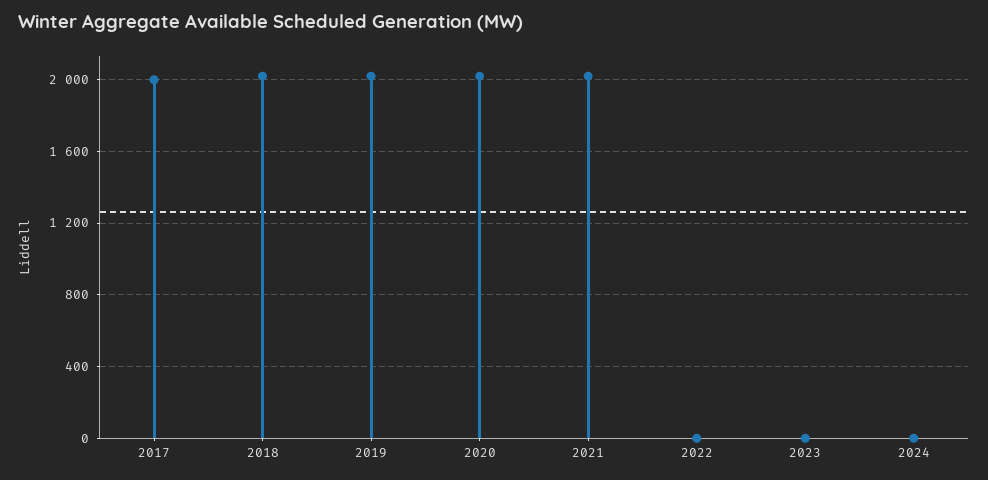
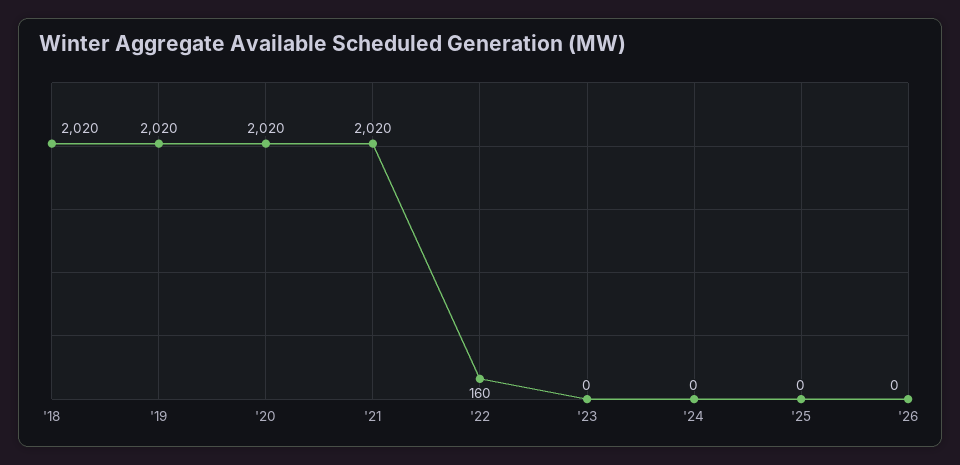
2017: 2000 -> none
2022: 0 -> 160
'25: none -> 0
'26: none -> 0

